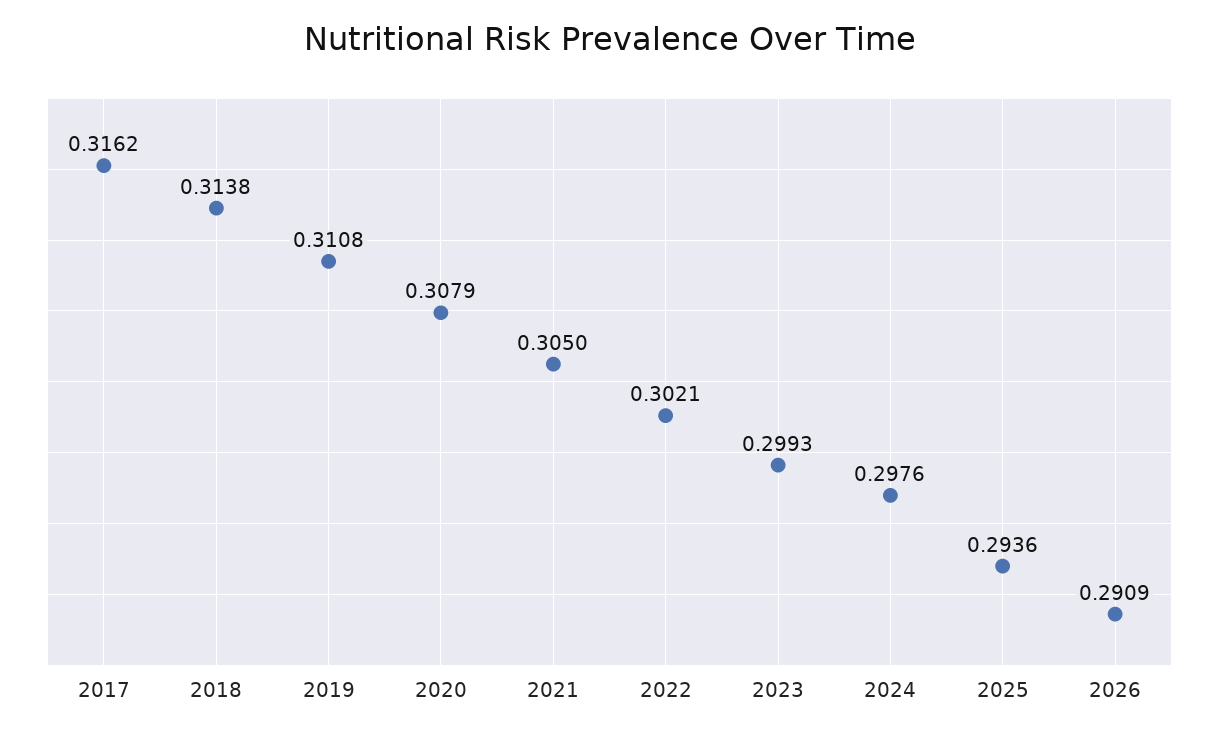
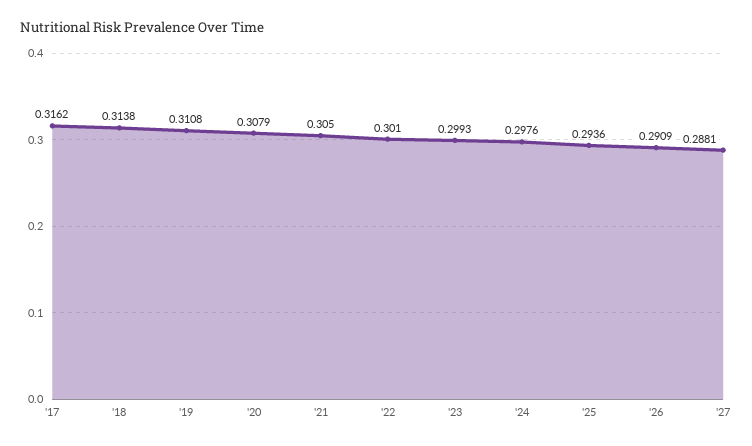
2022: 0.3021 -> 0.301
'27: none -> 0.2881

